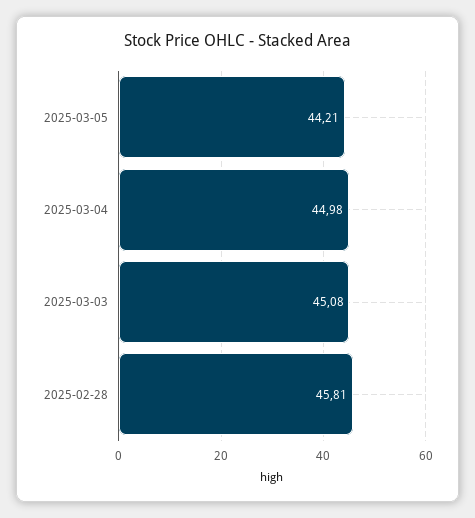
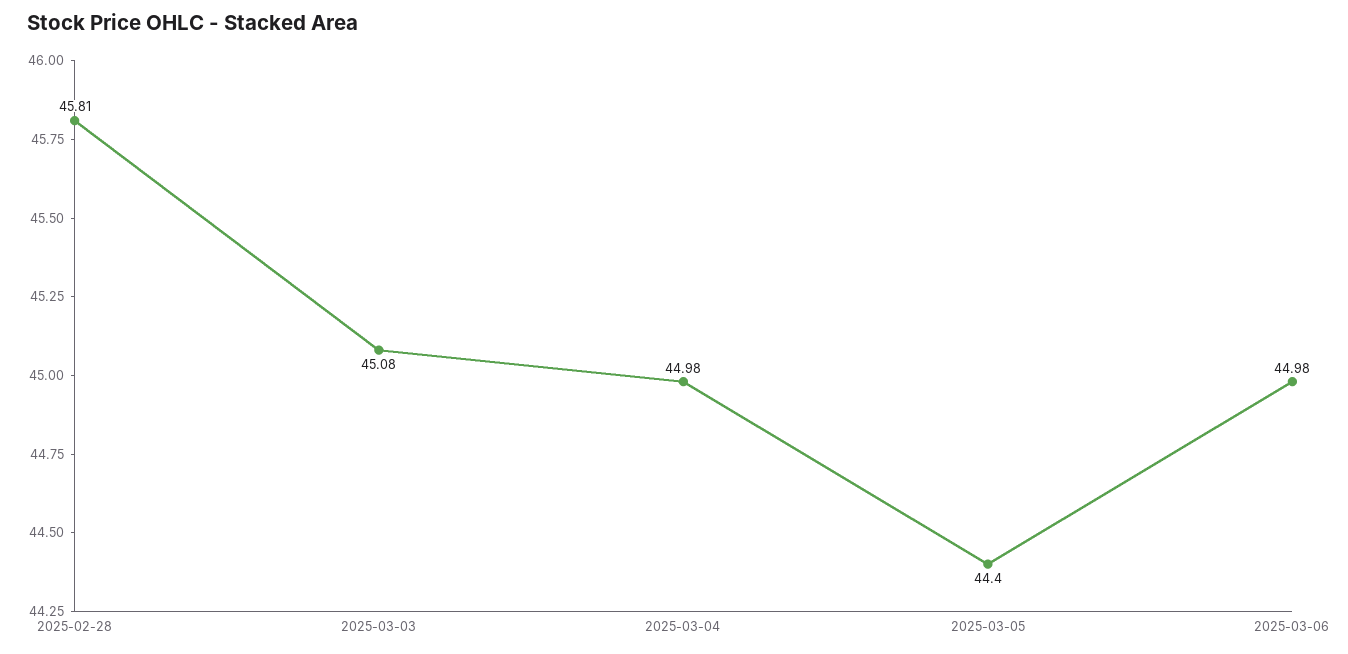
2025-03-05: 44.21 -> 44.4
2025-03-06: none -> 44.98

